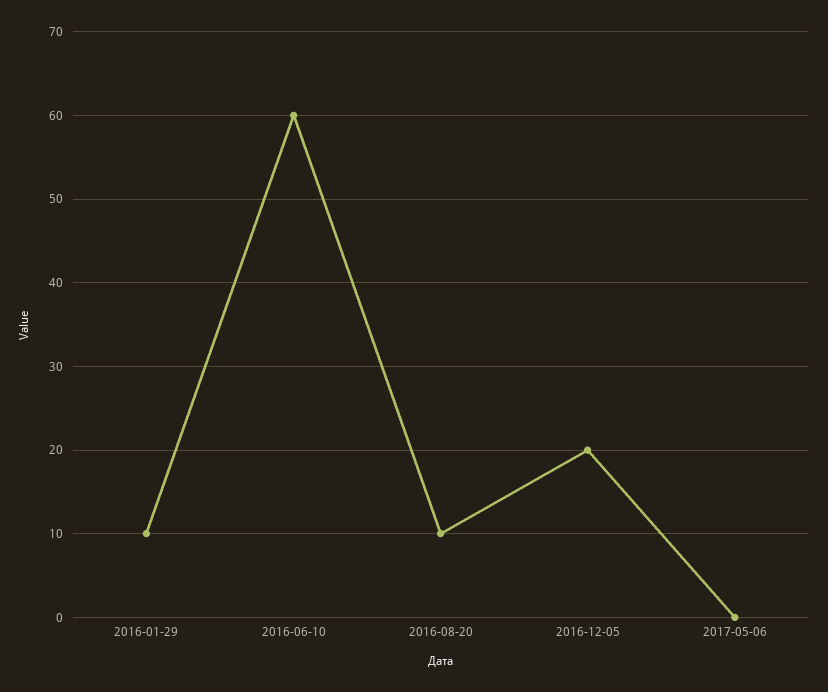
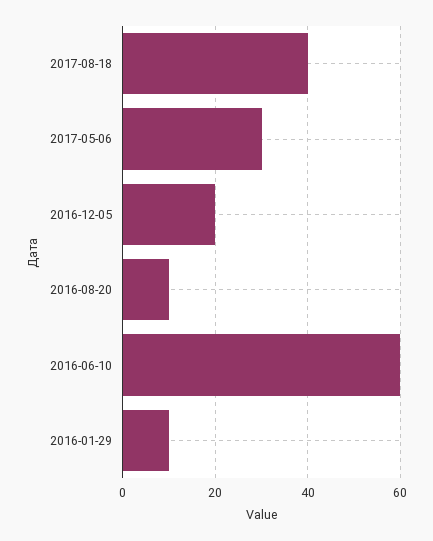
2017-05-06: 0 -> 30
2017-08-18: none -> 40

